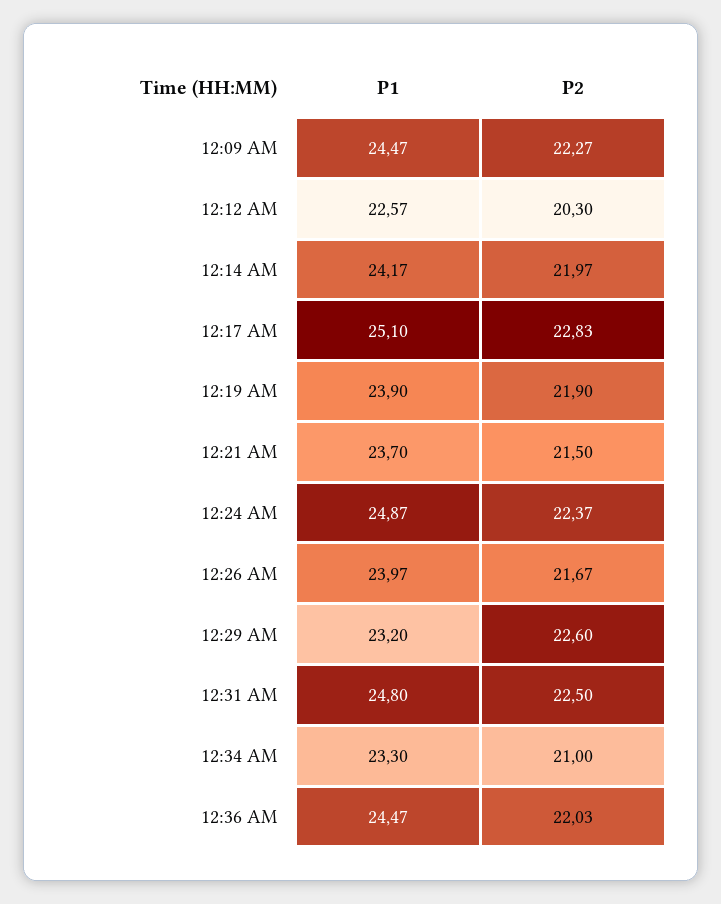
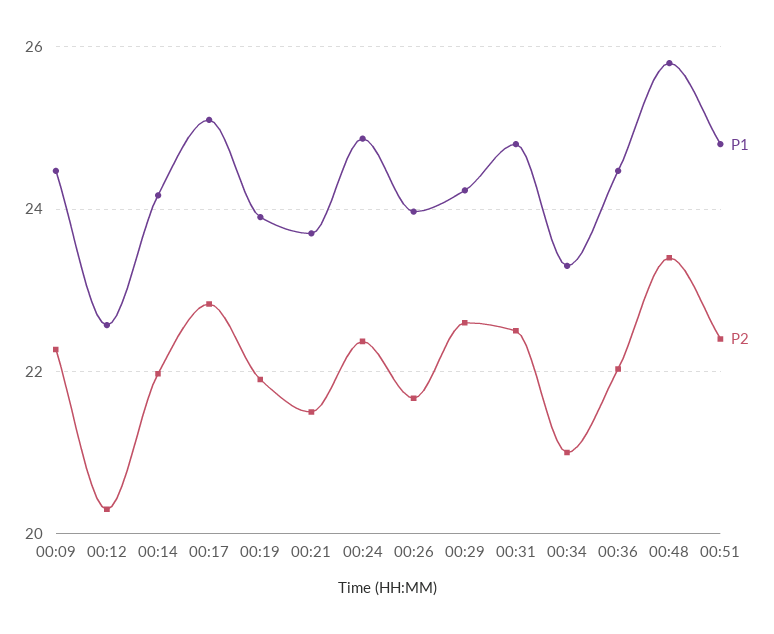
P1, 12:29 AM: 23.2 -> 24.2
P1, 00:48: none -> 25.8
P2, 00:48: none -> 23.4
P1, 00:51: none -> 24.8
P2, 00:51: none -> 22.4

